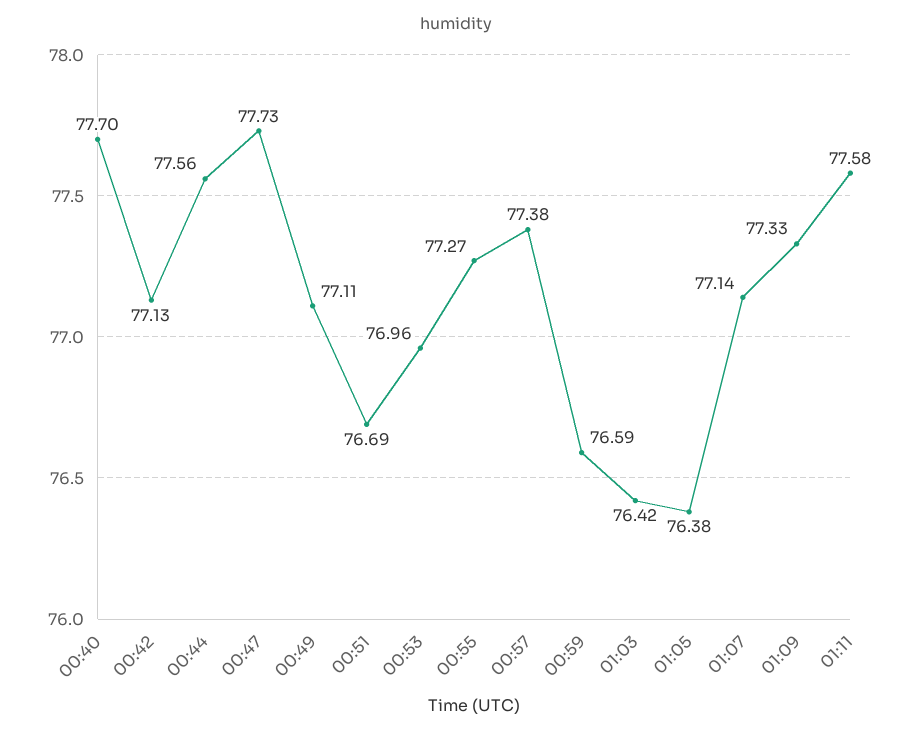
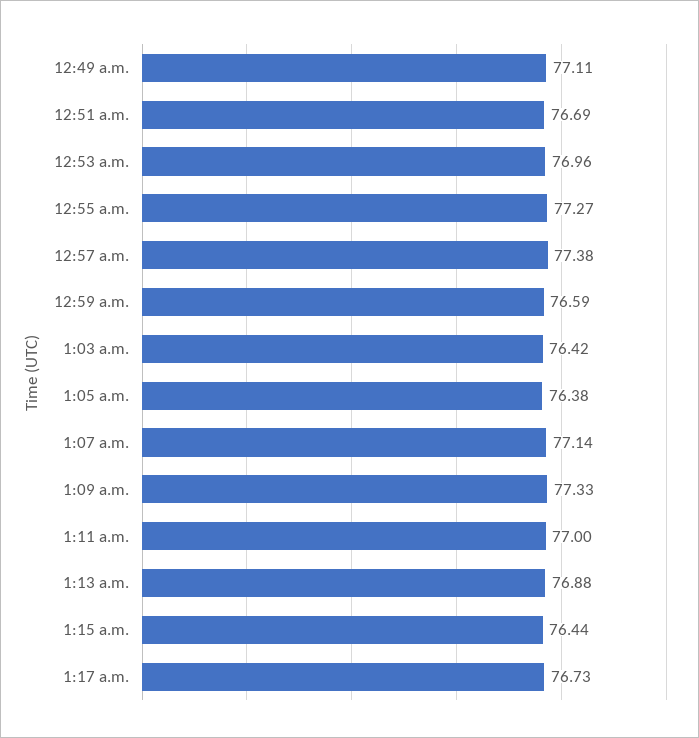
00:40: 77.7 -> none
00:42: 77.13 -> none
00:44: 77.56 -> none
00:47: 77.73 -> none
01:11: 77.58 -> 77
1:13 a.m.: none -> 76.88
1:15 a.m.: none -> 76.44
1:17 a.m.: none -> 76.73

